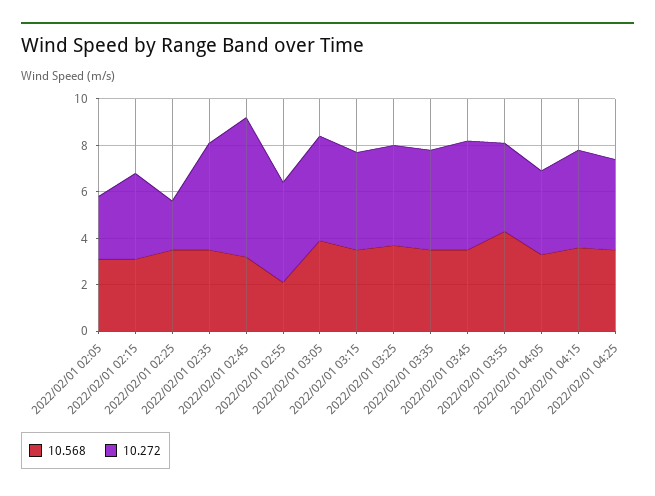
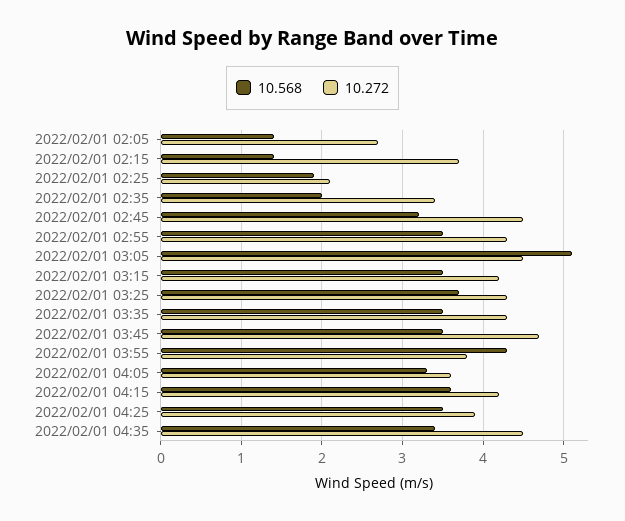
10.568, 2022/02/01 02:05: 3 -> 1.4
10.568, 2022/02/01 02:15: 3 -> 1.4
10.568, 2022/02/01 02:25: 3.5 -> 1.9
10.568, 2022/02/01 02:35: 3.5 -> 2
10.272, 2022/02/01 02:35: 4.5 -> 3.4
10.272, 2022/02/01 02:45: 6 -> 4.5
10.568, 2022/02/01 02:55: 2 -> 3.5
10.568, 2022/02/01 03:05: 4 -> 5.1
10.568, 2022/02/01 04:35: none -> 3.4
10.272, 2022/02/01 04:35: none -> 4.5

